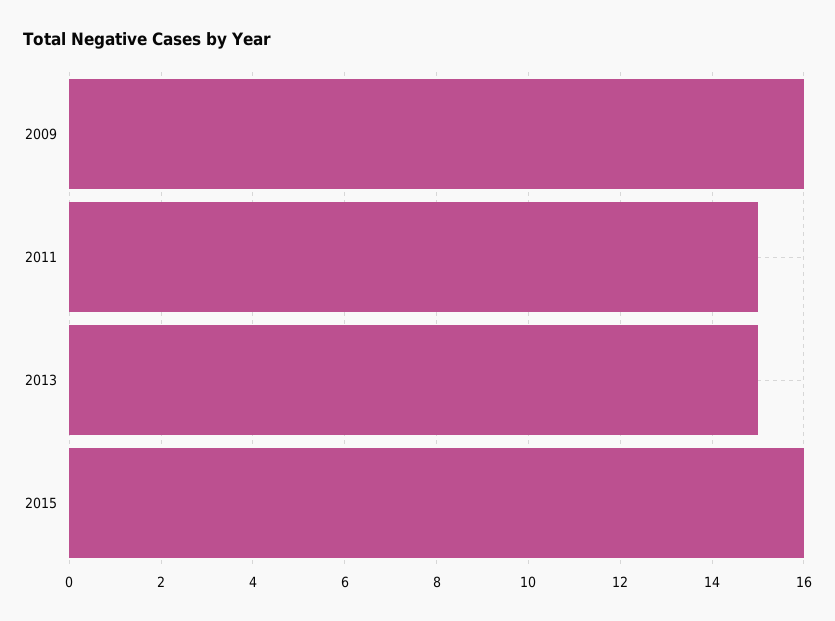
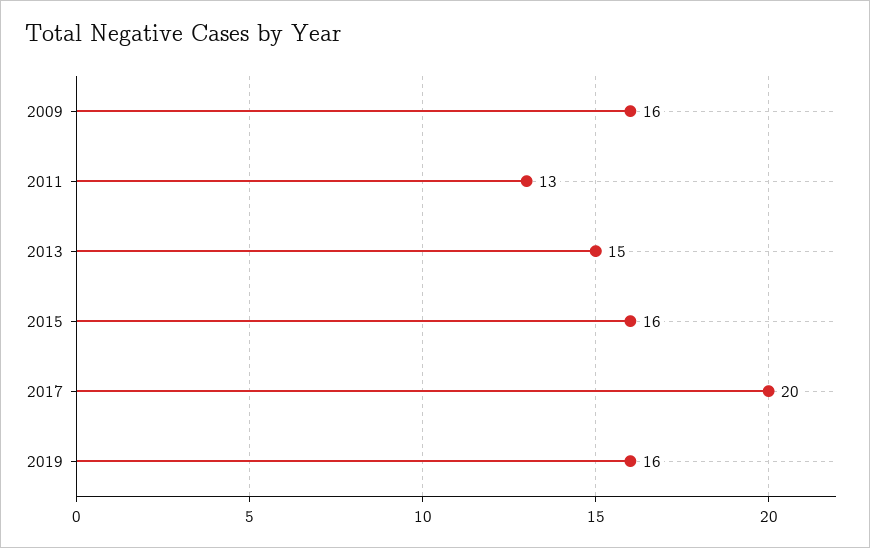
2011: 15 -> 13
2017: none -> 20
2019: none -> 16

